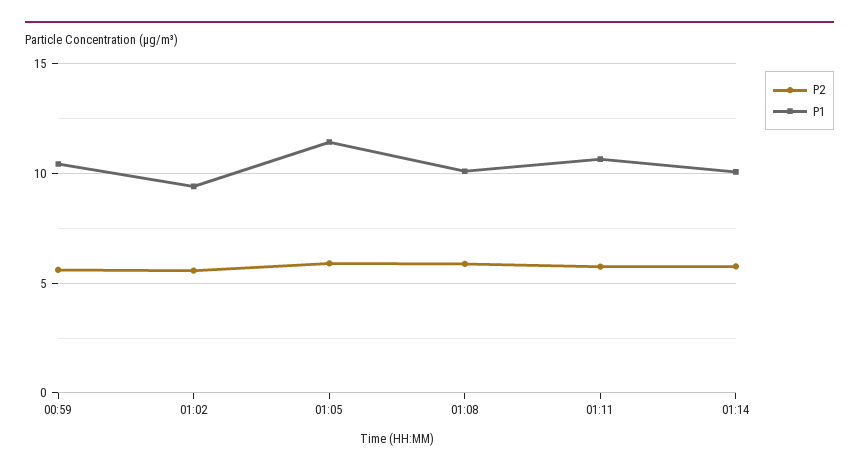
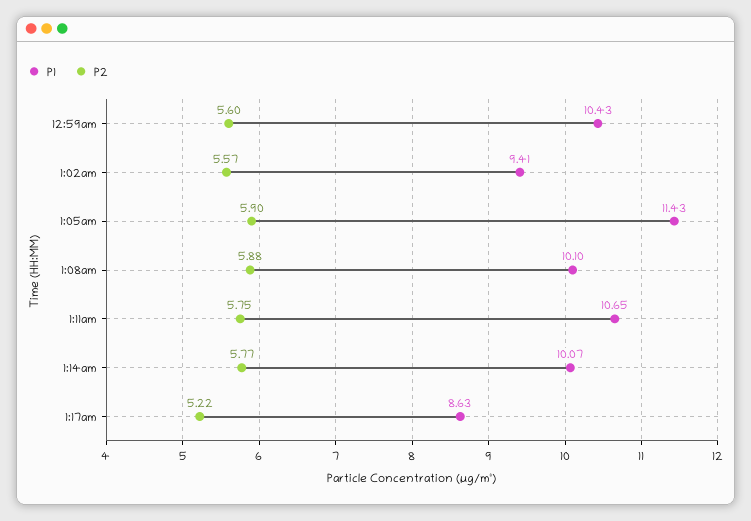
P1, 1:17am: none -> 8.63
P2, 1:17am: none -> 5.22

